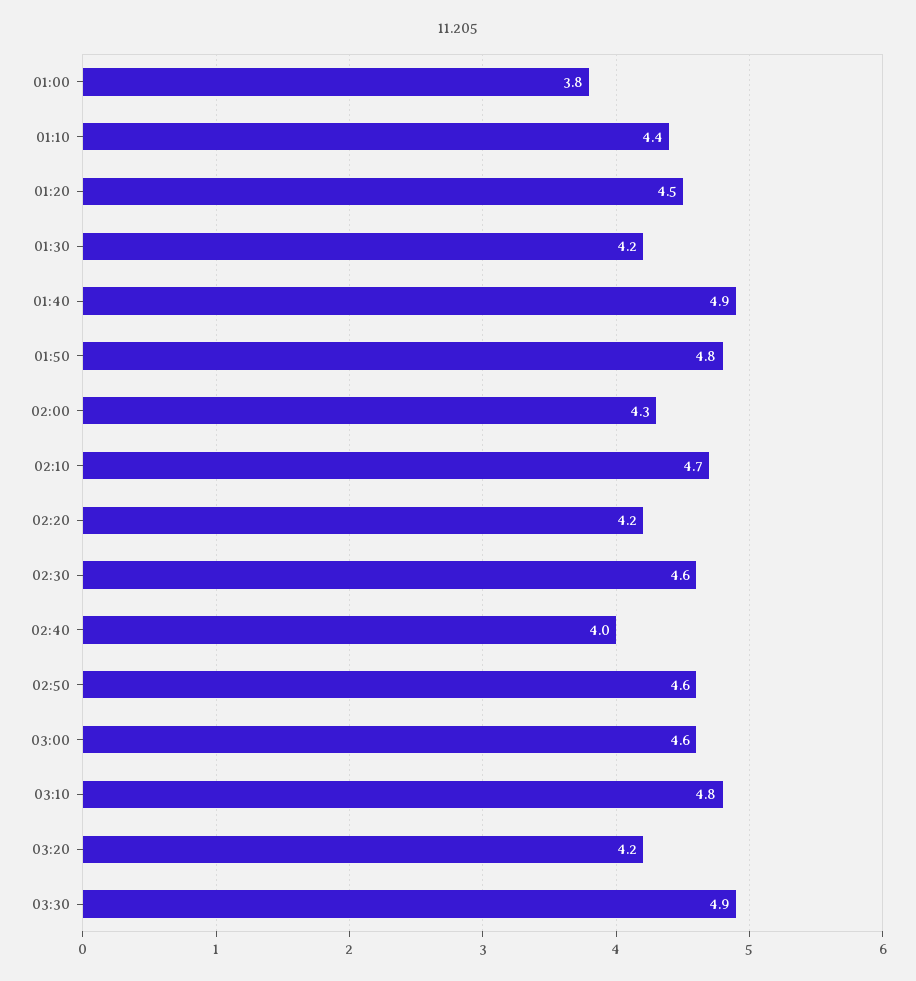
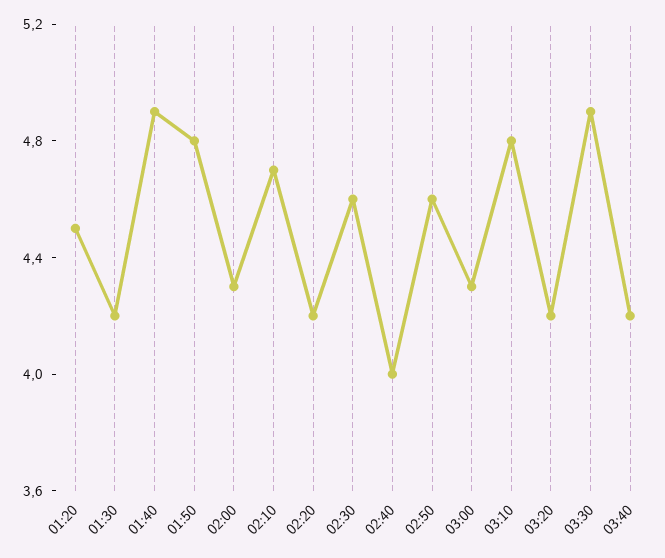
01:00: 3.8 -> none
01:10: 4.4 -> none
03:00: 4.6 -> 4.3
03:40: none -> 4.2

